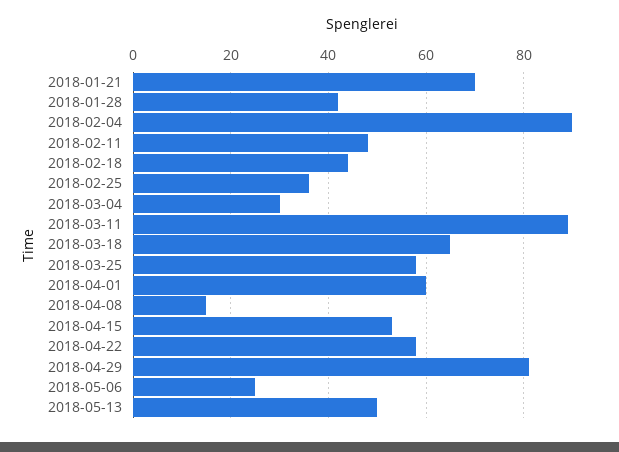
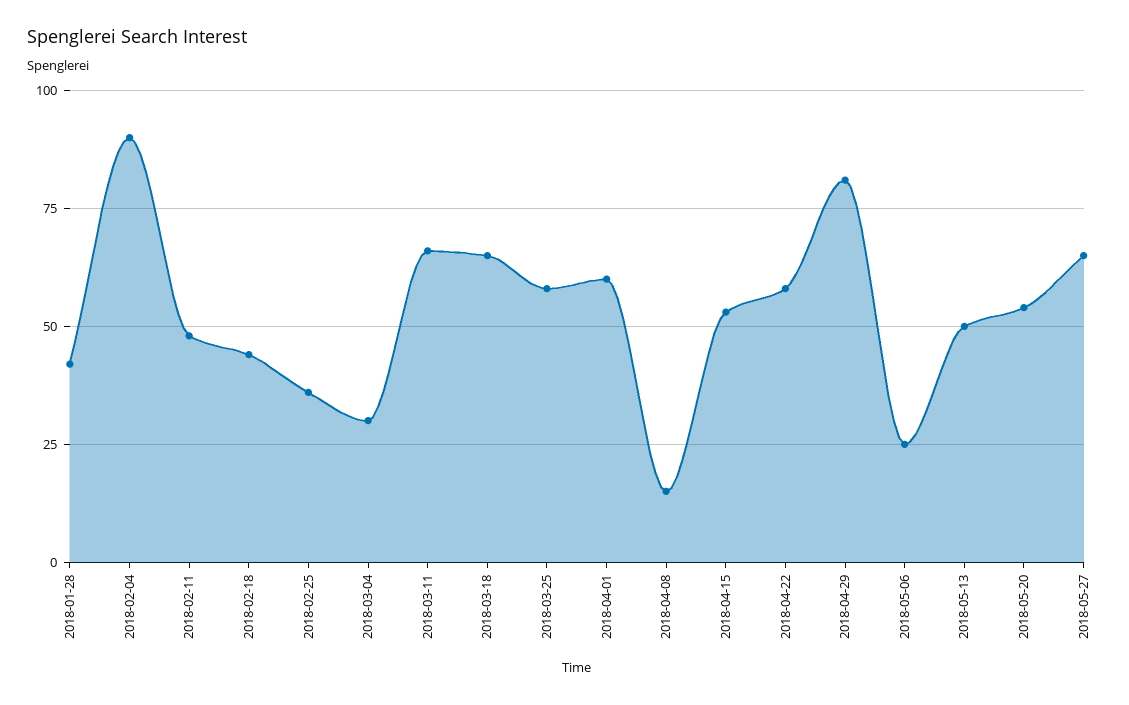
2018-01-21: 70 -> none
2018-03-11: 90 -> 65
2018-05-20: none -> 55
2018-05-27: none -> 65

